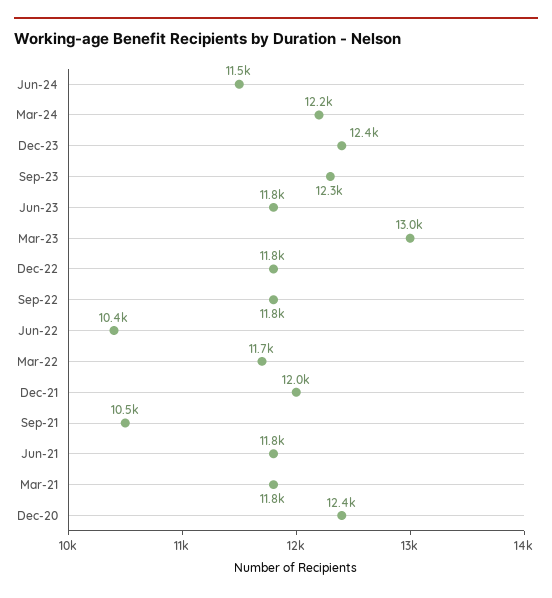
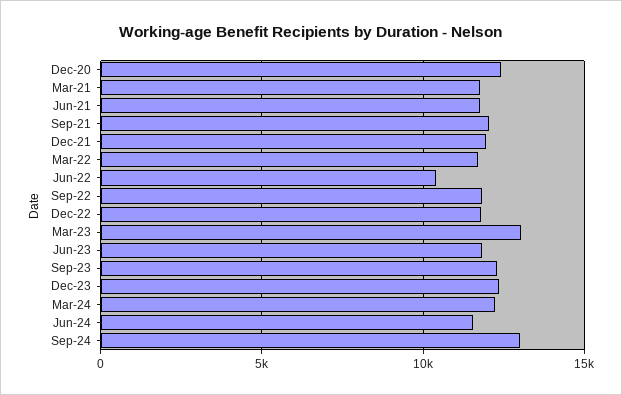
Sep-21: 10500 -> 12000
Sep-24: none -> 13000

